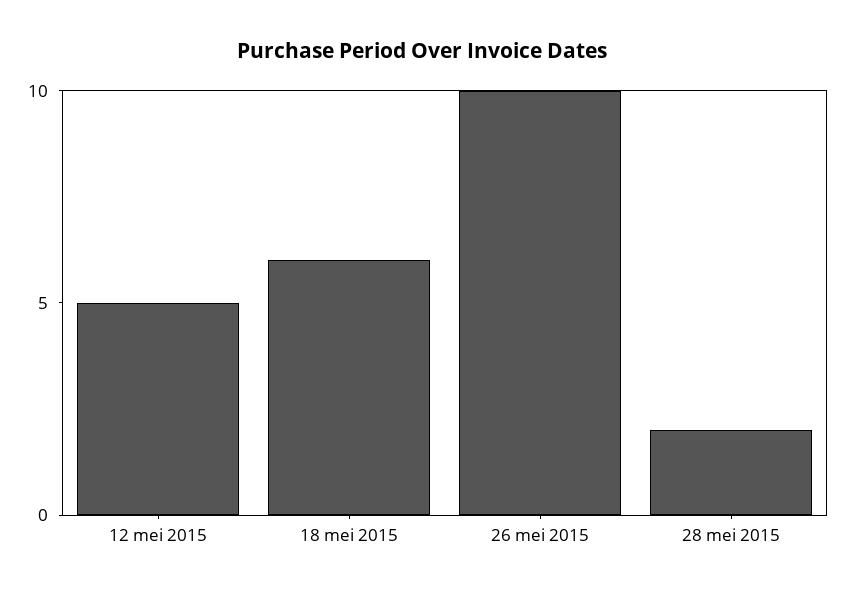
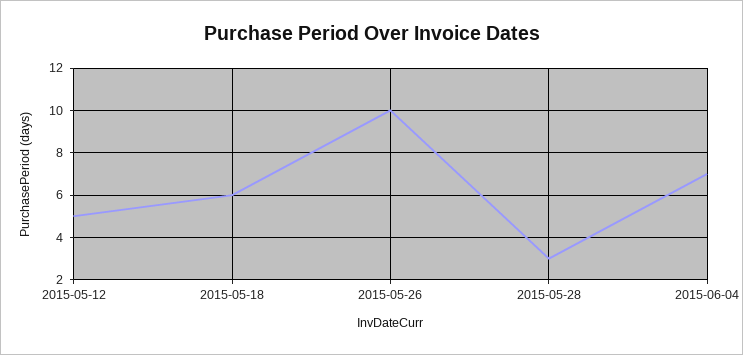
28 mei 2015: 2 -> 3
2015-06-04: none -> 7

